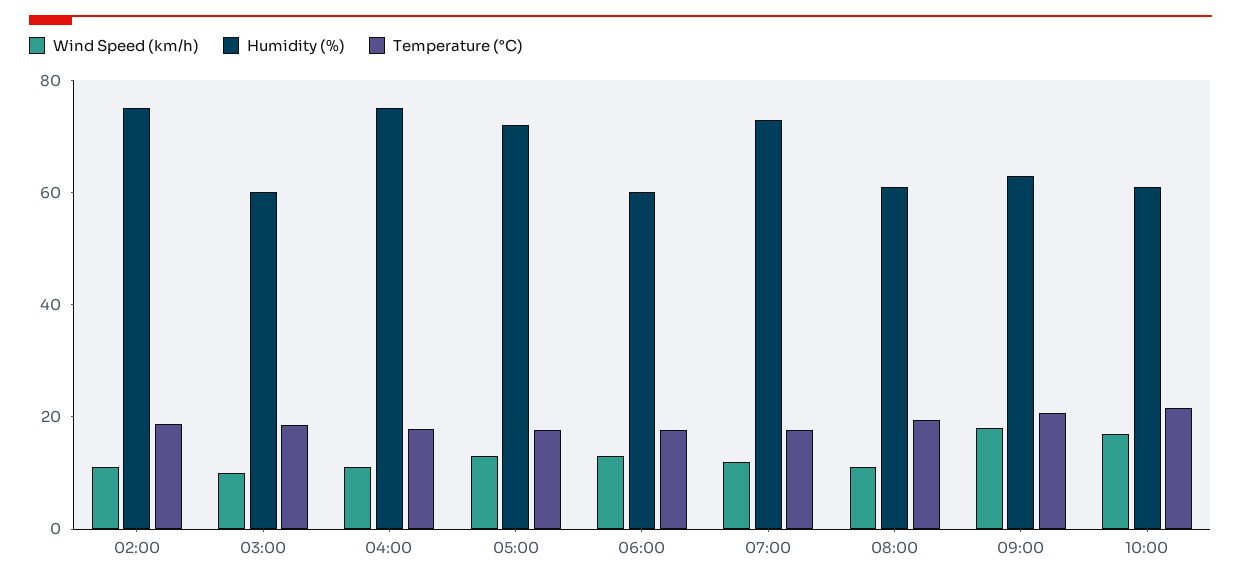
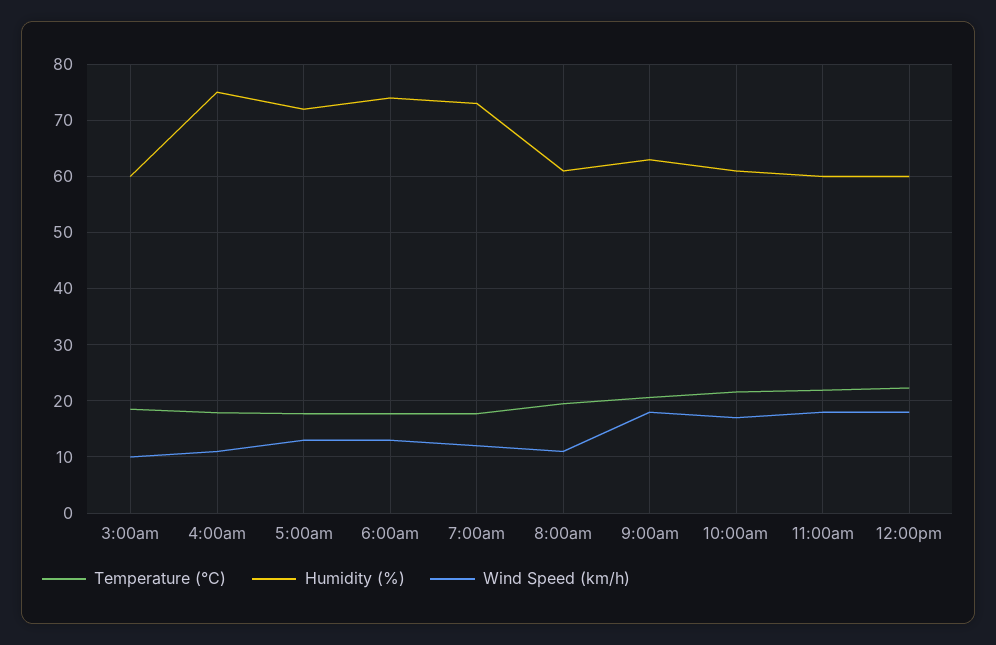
Wind Speed (km/h), 02:00: 10 -> none
Humidity (%), 02:00: 75 -> none
Temperature (°C), 02:00: 20 -> none
Humidity (%), 06:00: 60 -> 74
Temperature (°C), 11:00am: none -> 22
Humidity (%), 11:00am: none -> 60
Wind Speed (km/h), 11:00am: none -> 18
Temperature (°C), 12:00pm: none -> 22
Humidity (%), 12:00pm: none -> 60
Wind Speed (km/h), 12:00pm: none -> 18

